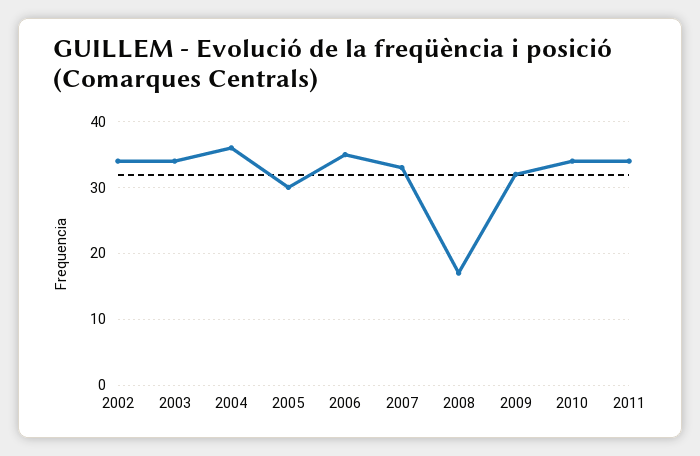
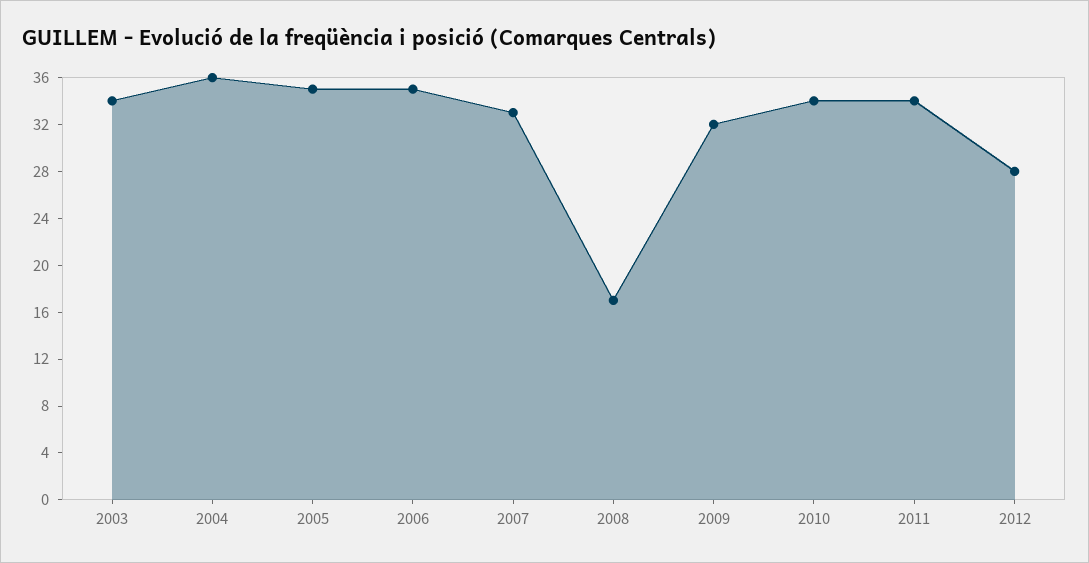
2002: 34 -> none
2005: 30 -> 35
2012: none -> 28

